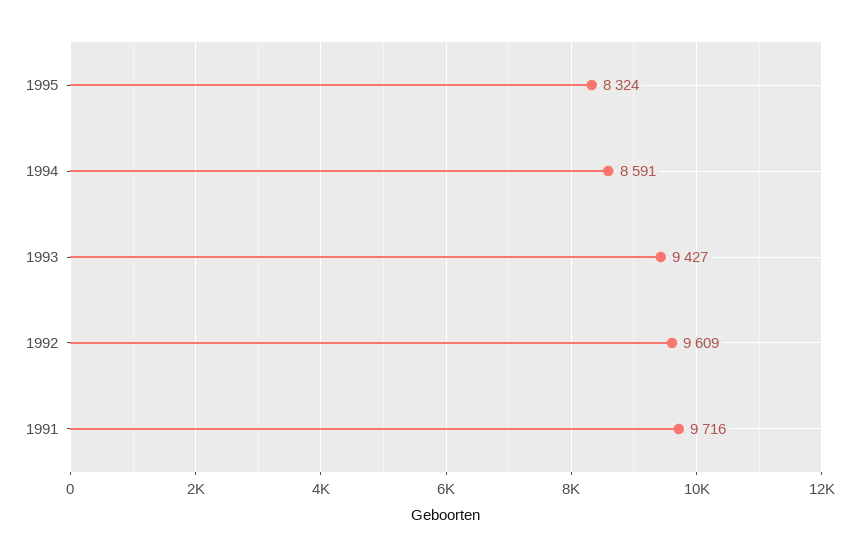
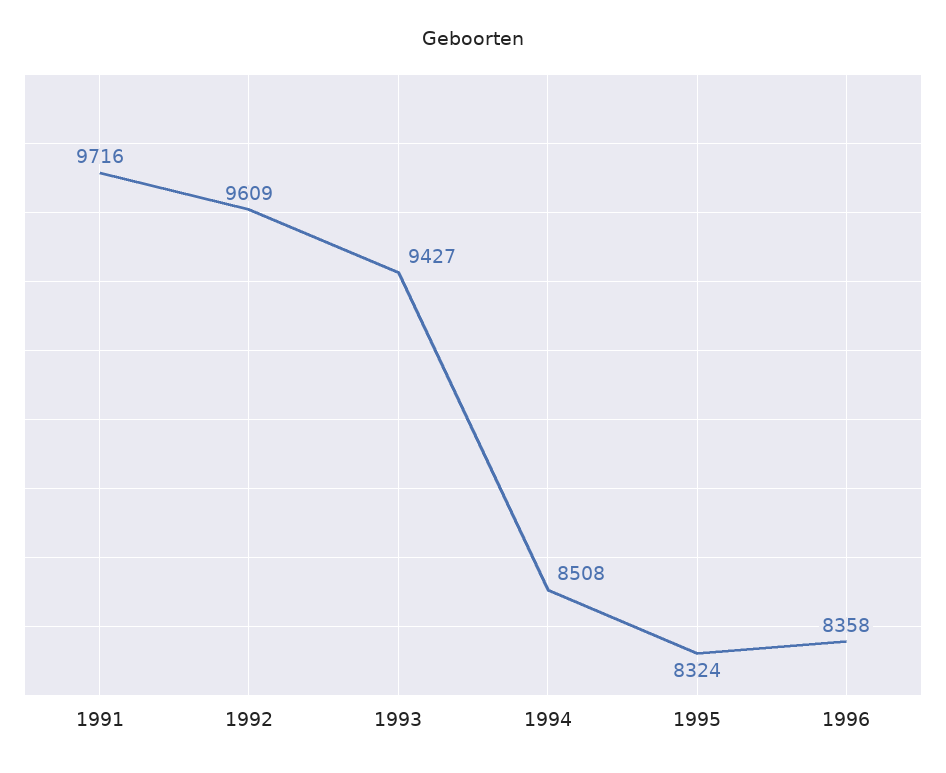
1994: 8591 -> 8508
1996: none -> 8358

